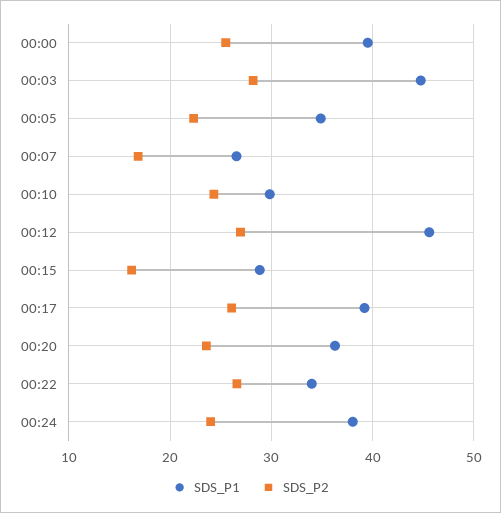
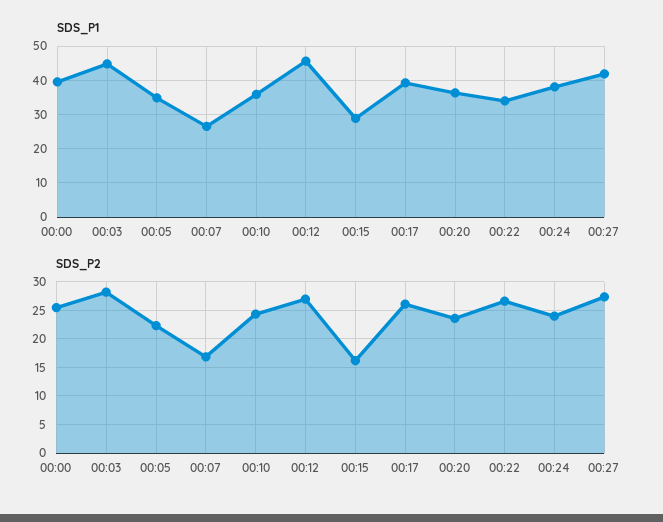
SDS_P1, 00:10: 30 -> 36
SDS_P1, 00:27: none -> 42
SDS_P2, 00:27: none -> 27.5

